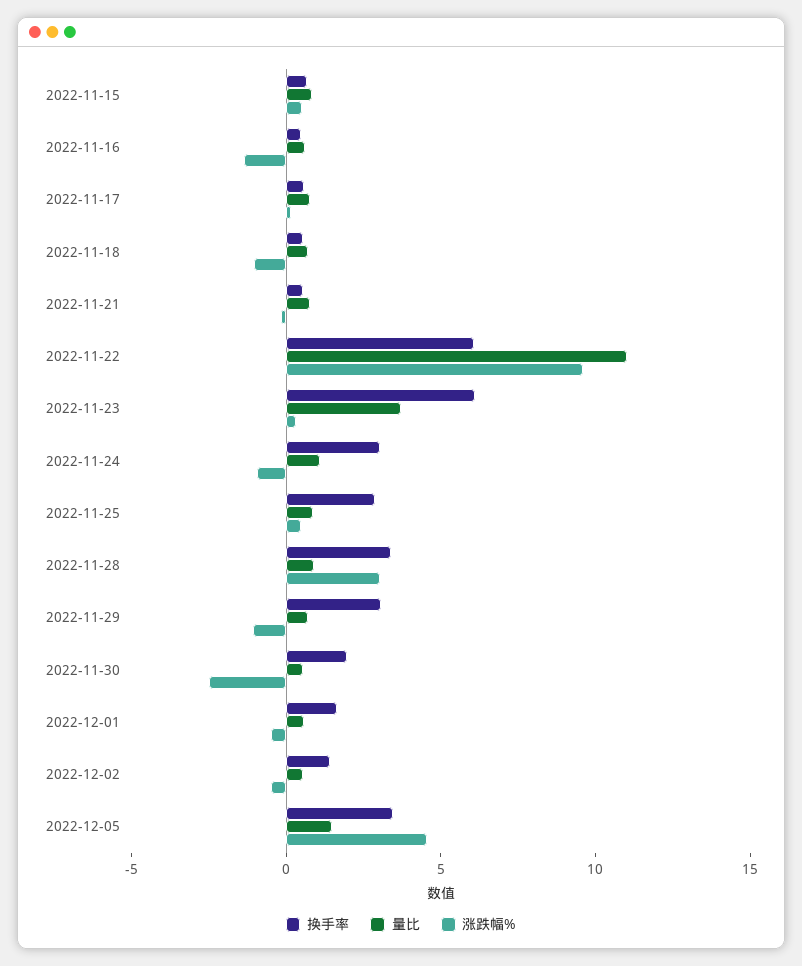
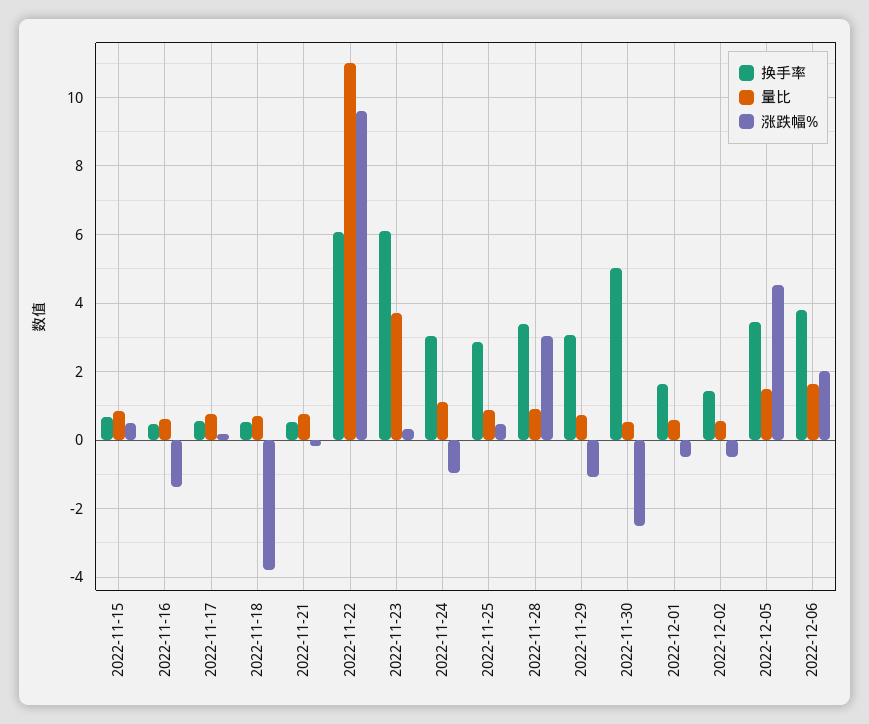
涨跌幅%, 2022-11-18: -1 -> -3.8
换手率, 2022-11-30: 2 -> 5
换手率, 2022-12-06: none -> 3.8
量比, 2022-12-06: none -> 1.6
涨跌幅%, 2022-12-06: none -> 2

